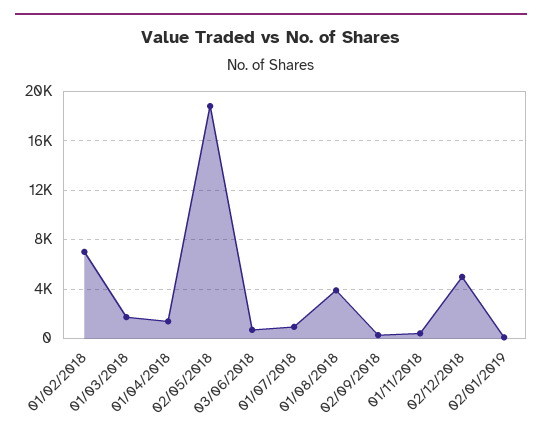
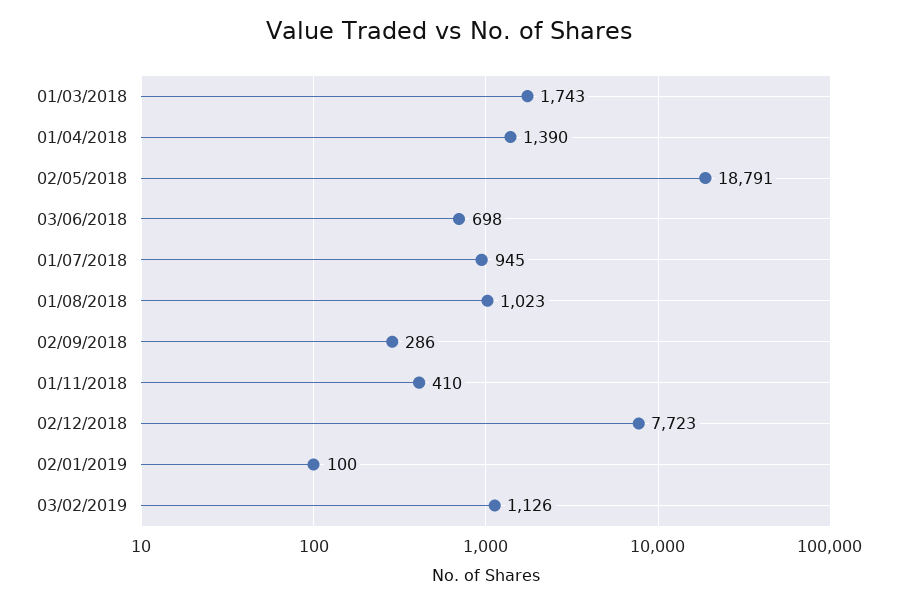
01/02/2018: 7000 -> none
01/08/2018: 4000 -> 1023
02/12/2018: 5000 -> 7723
03/02/2019: none -> 1126

